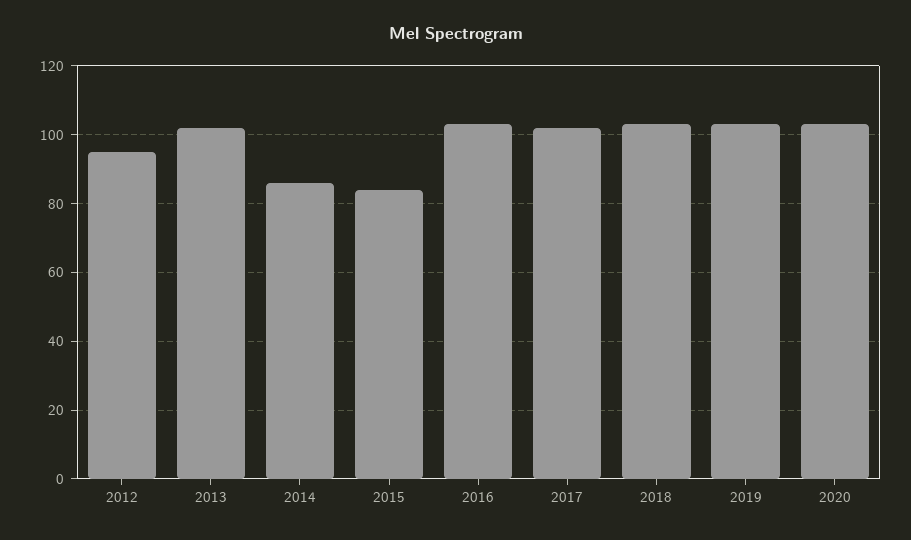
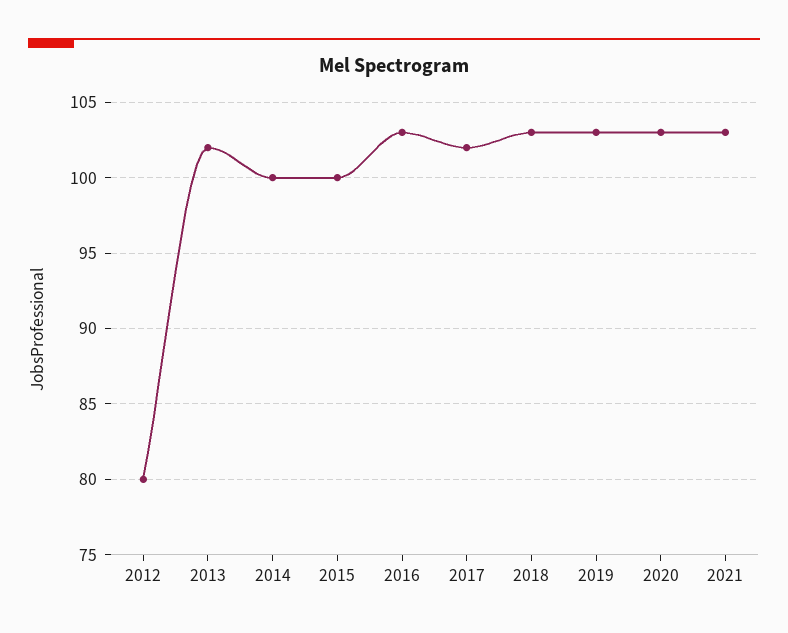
2012: 95 -> 80
2014: 85 -> 100
2015: 85 -> 100
2021: none -> 103

